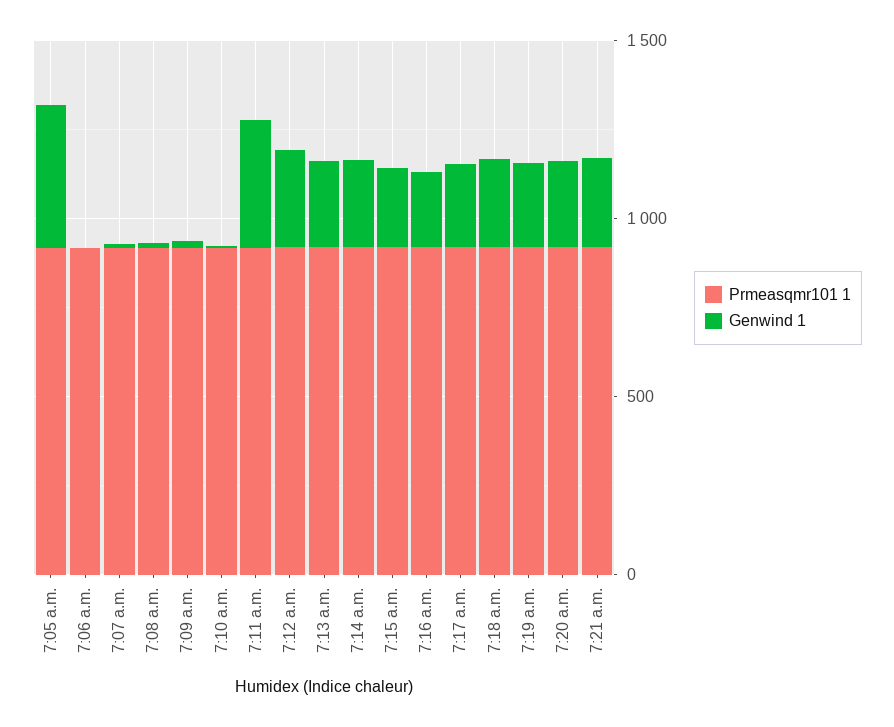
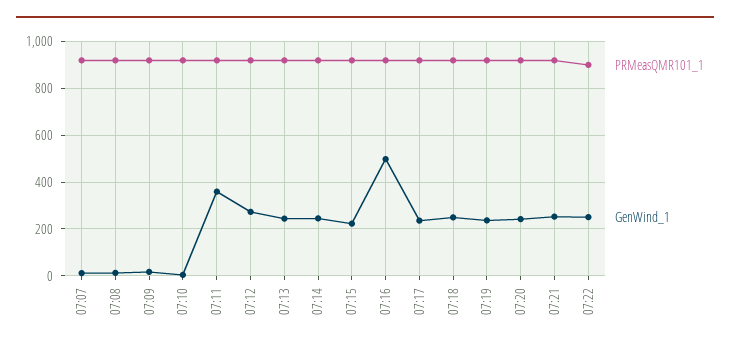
Prmeasqmr101 1, 7:05 a.m.: 900 -> none
Genwind 1, 7:05 a.m.: 400 -> none
Prmeasqmr101 1, 7:06 a.m.: 900 -> none
Genwind 1, 7:06 a.m.: 0 -> none
Genwind 1, 7:16 a.m.: 200 -> 500
Prmeasqmr101 1, 07:22: none -> 900
Genwind 1, 07:22: none -> 250

